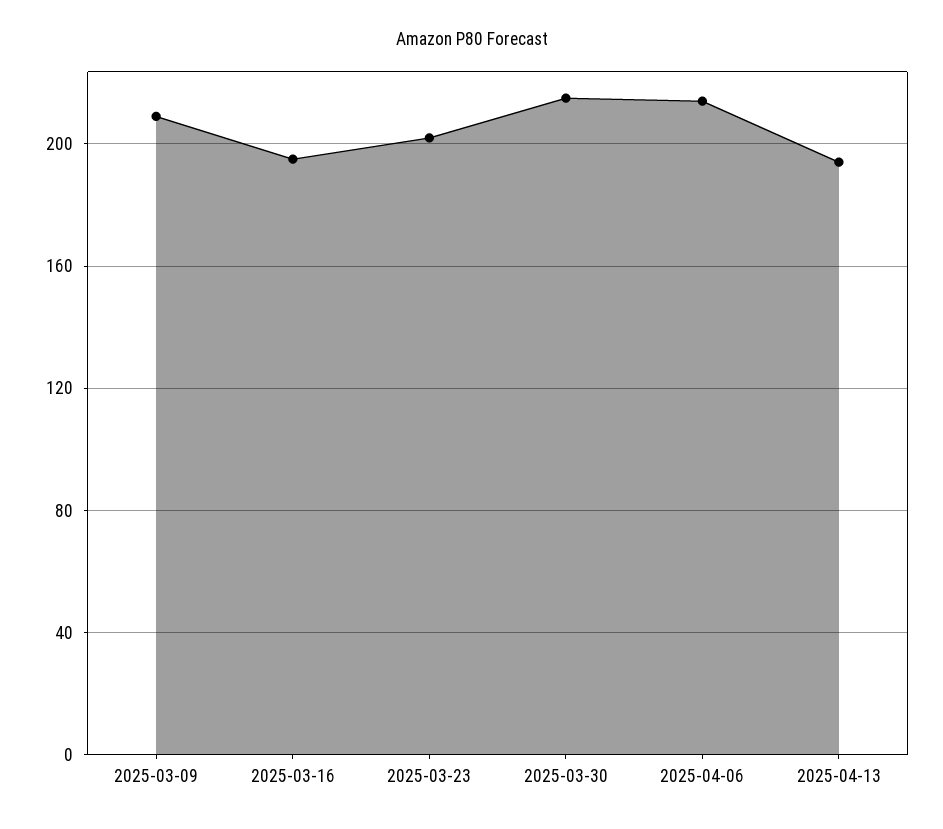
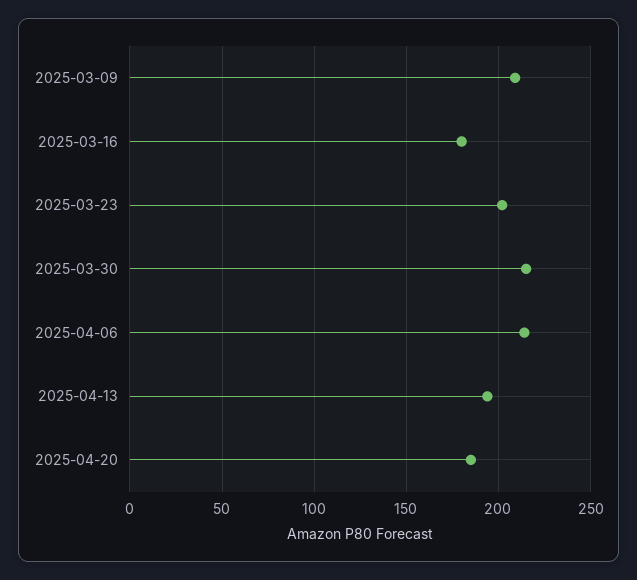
2025-03-16: 195 -> 180
2025-04-20: none -> 185

